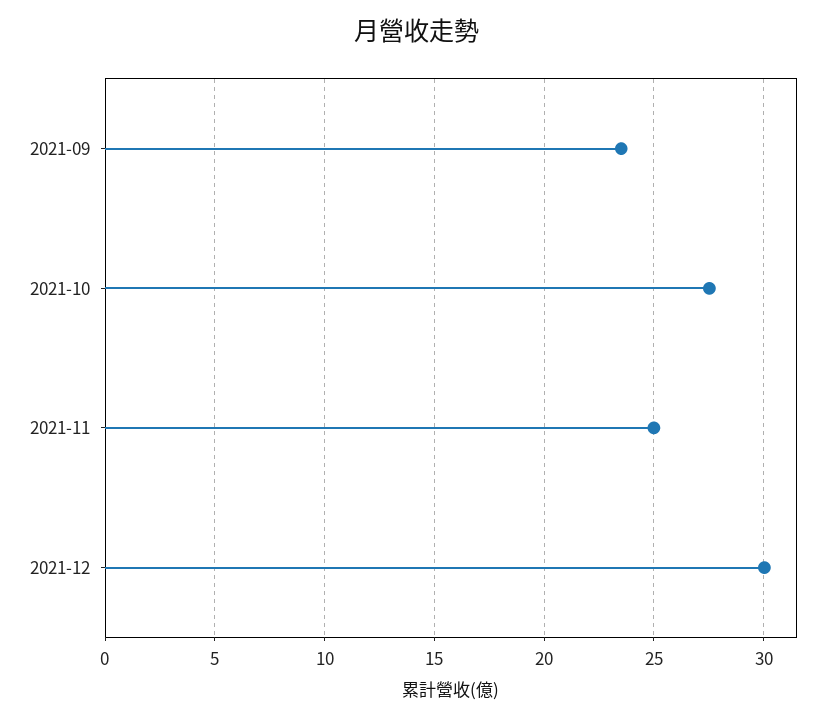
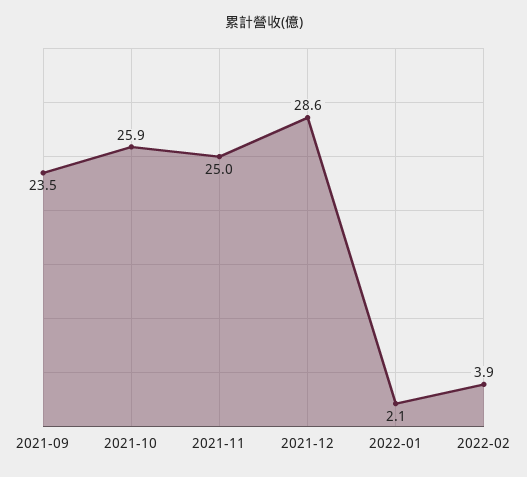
2021-10: 27.5 -> 25.9
2021-12: 30 -> 28.6
2022-01: none -> 2.1
2022-02: none -> 3.9

